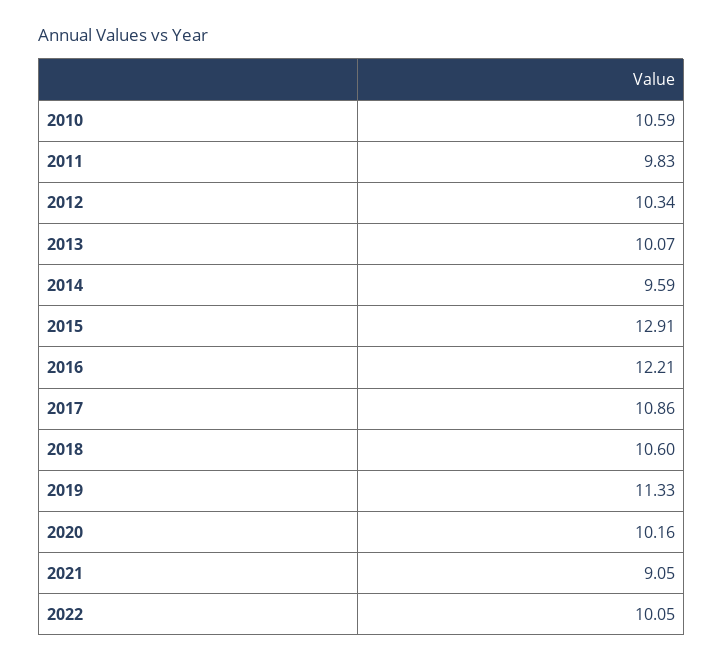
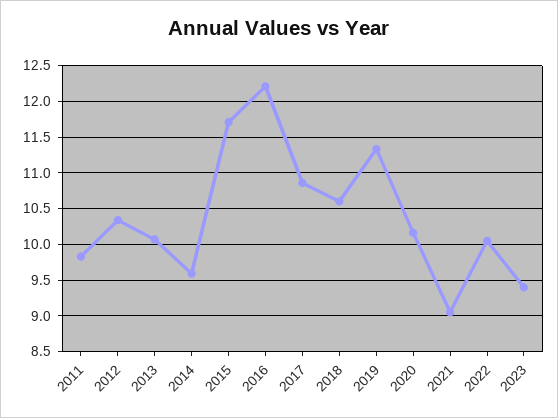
2010: 10.59 -> none
2015: 12.91 -> 11.7
2023: none -> 9.4

